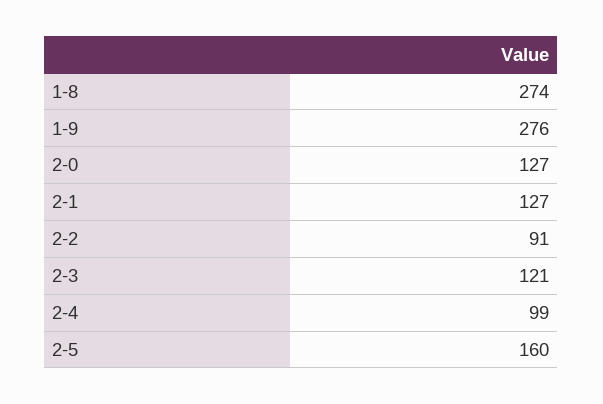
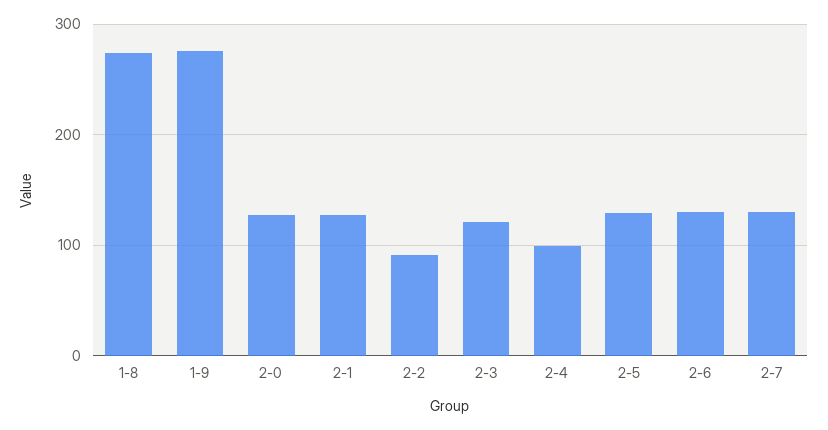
2-5: 160 -> 130
2-6: none -> 130
2-7: none -> 130

